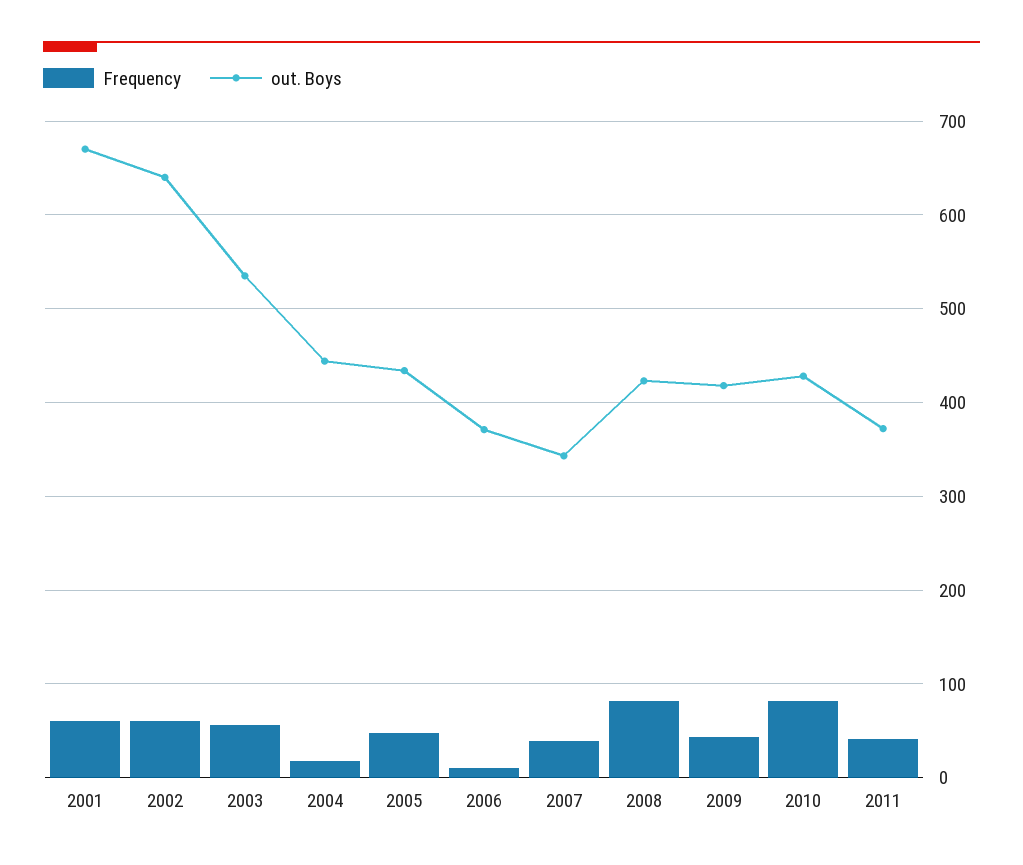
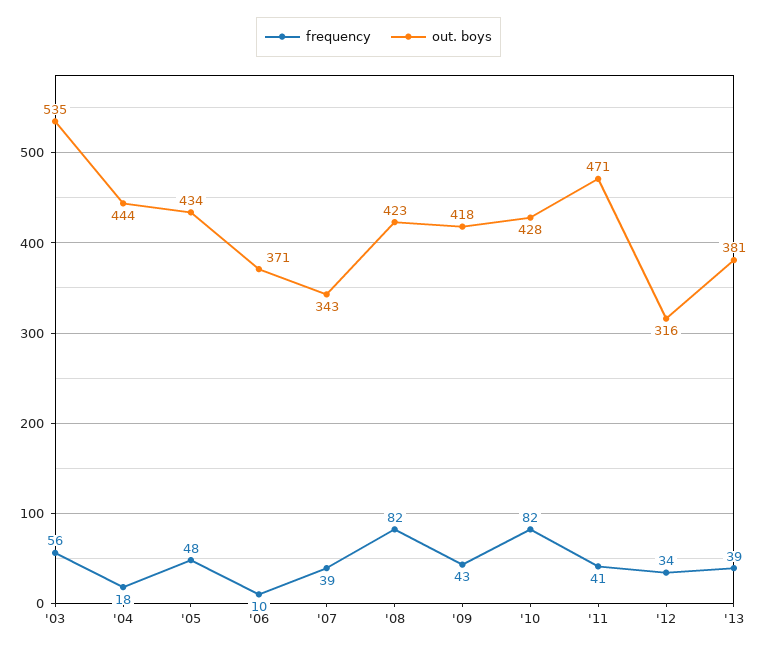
Frequency, 2001: 60 -> none
out. Boys, 2001: 670 -> none
Frequency, 2002: 60 -> none
out. Boys, 2002: 640 -> none
out. Boys, 2011: 370 -> 471
Frequency, '12: none -> 34
out. Boys, '12: none -> 316
Frequency, '13: none -> 39
out. Boys, '13: none -> 381

